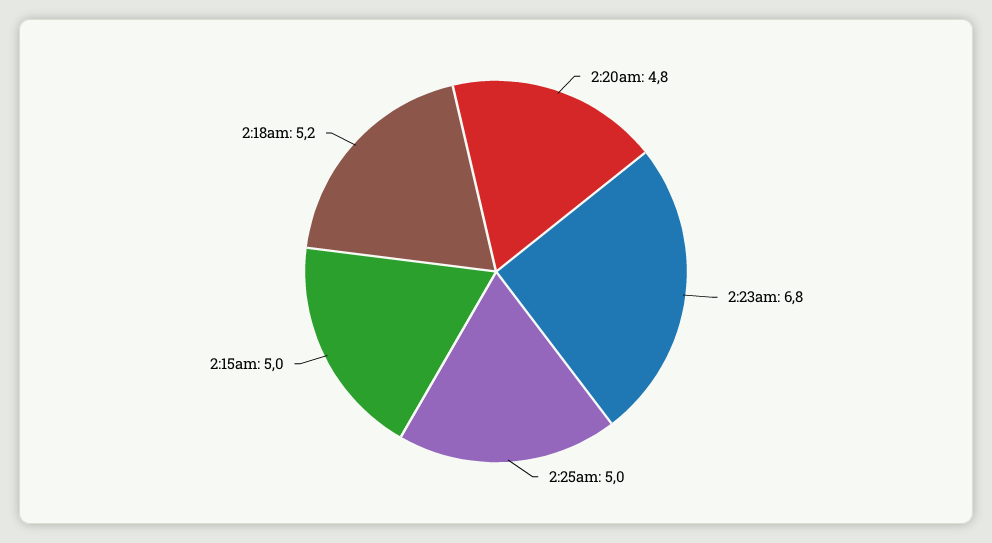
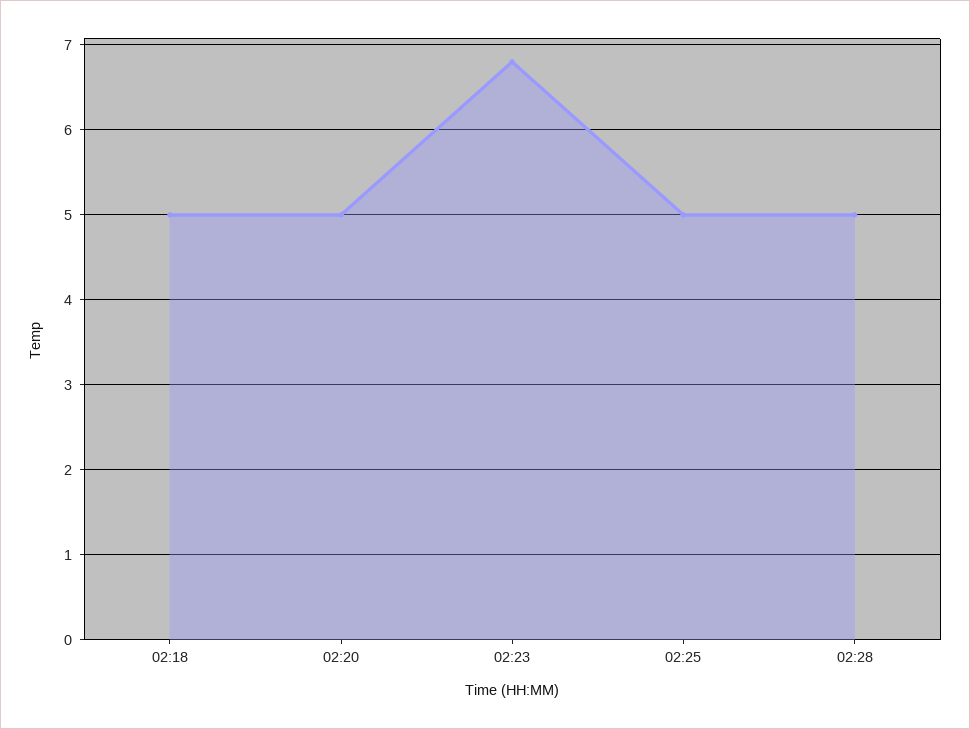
2:20am: 4.8 -> 5
2:15am: 5 -> none
2:18am: 5.2 -> 5
02:28: none -> 5

